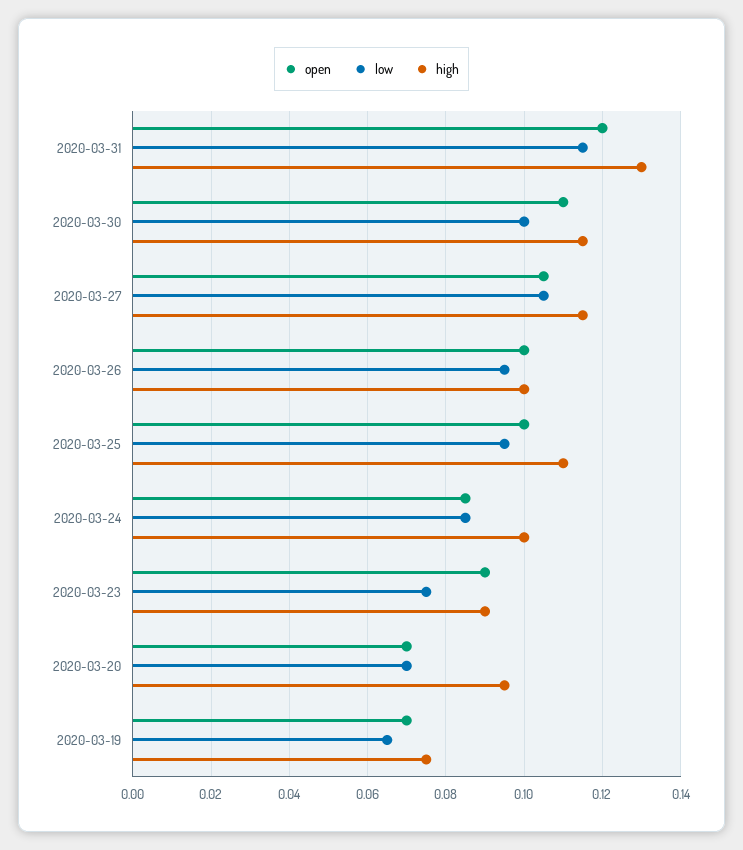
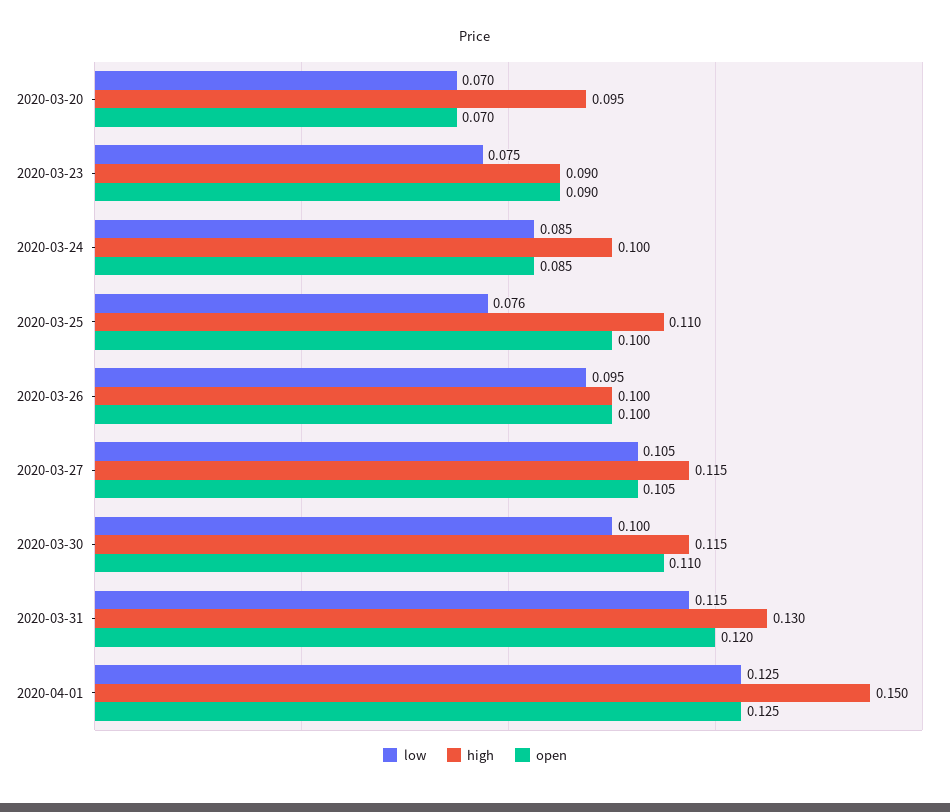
low, 2020-03-25: 0.095 -> 0.076
open, 2020-03-19: 0.07 -> none
low, 2020-03-19: 0.065 -> none
high, 2020-03-19: 0.075 -> none
low, 2020-04-01: none -> 0.125
high, 2020-04-01: none -> 0.15
open, 2020-04-01: none -> 0.125

